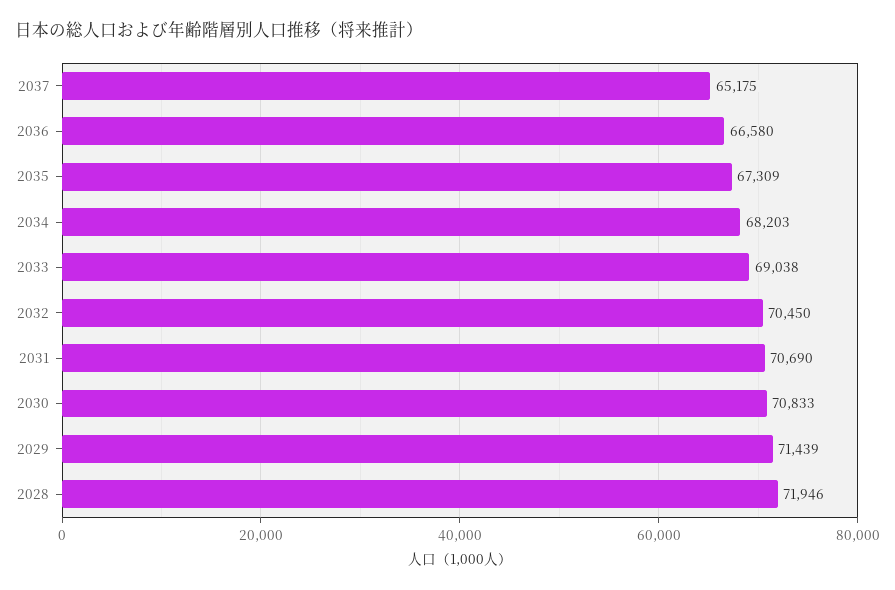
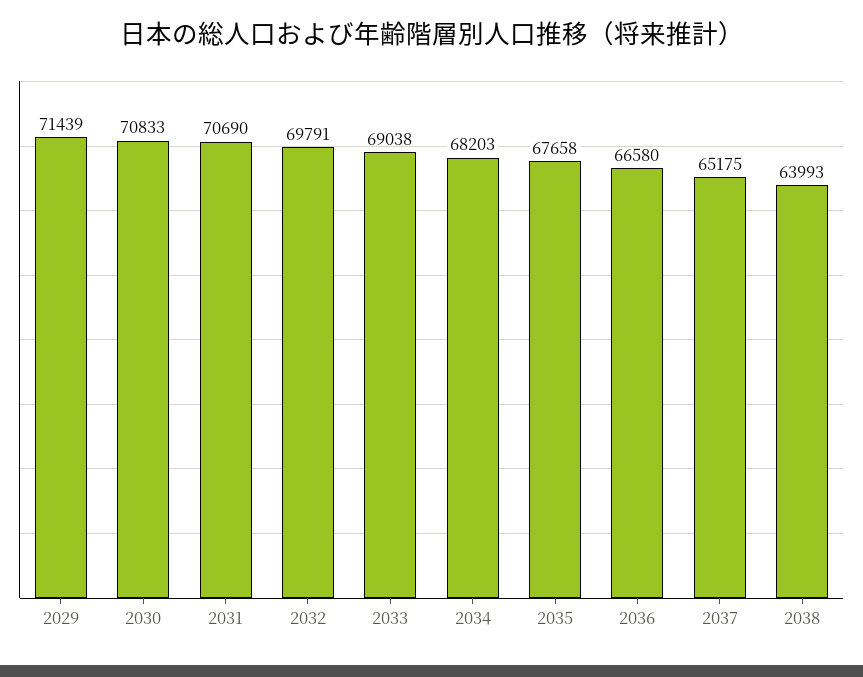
2035: 67309 -> 67658
2032: 70450 -> 69791
2028: 71946 -> none
2038: none -> 63993

